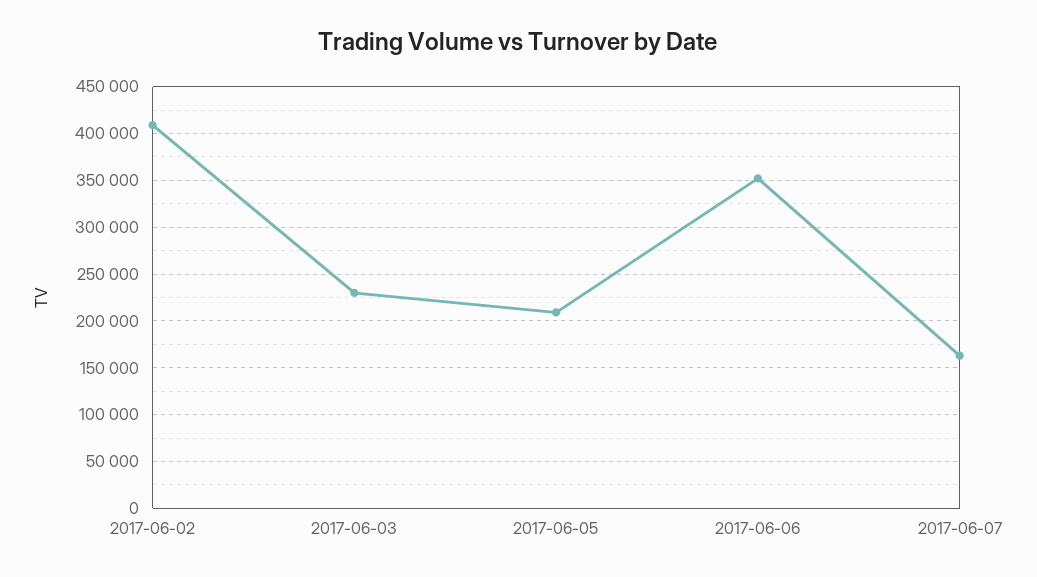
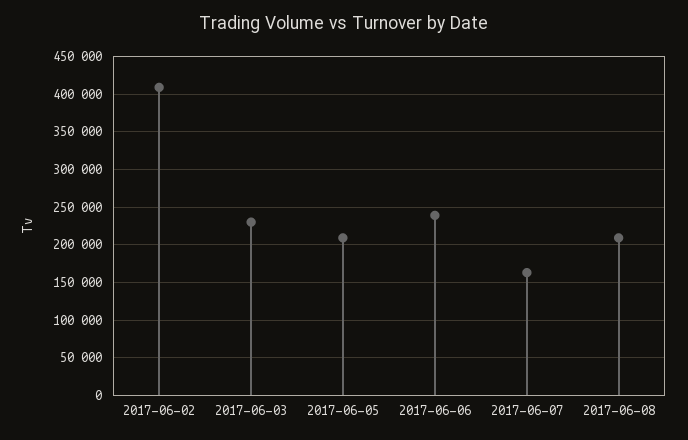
2017-06-06: 350000 -> 240000
2017-06-08: none -> 210000

